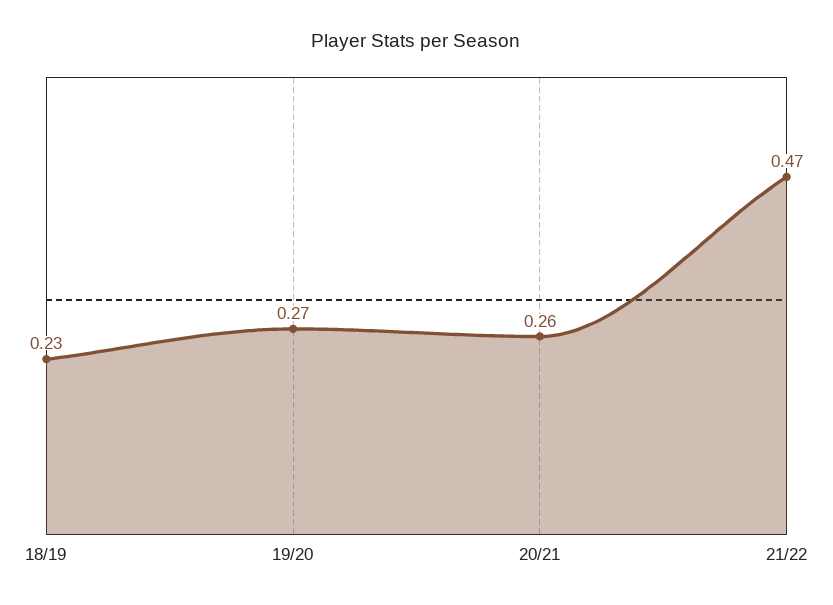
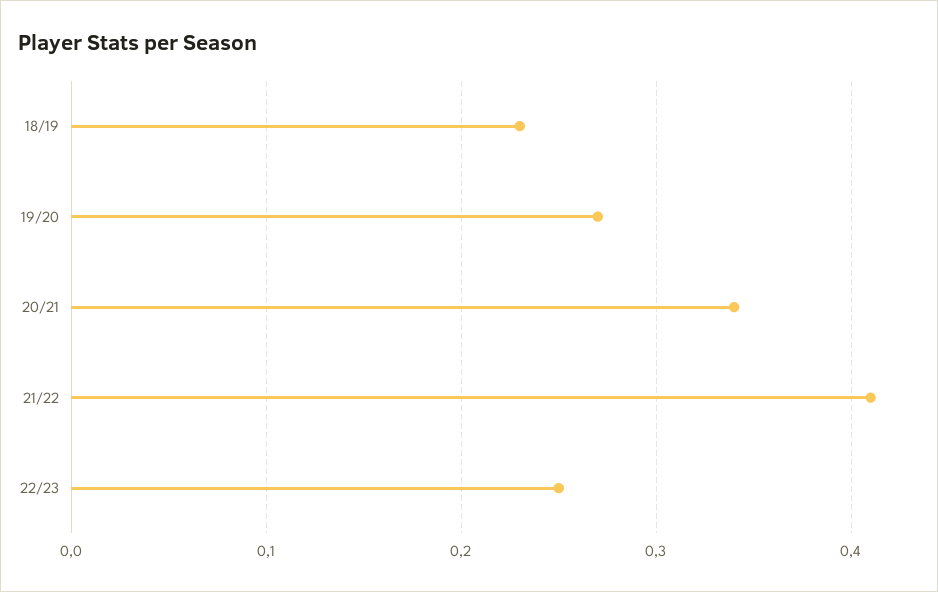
20/21: 0.26 -> 0.34
21/22: 0.47 -> 0.41
22/23: none -> 0.25

